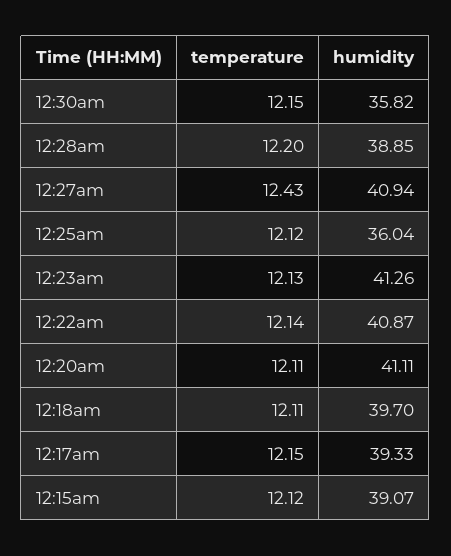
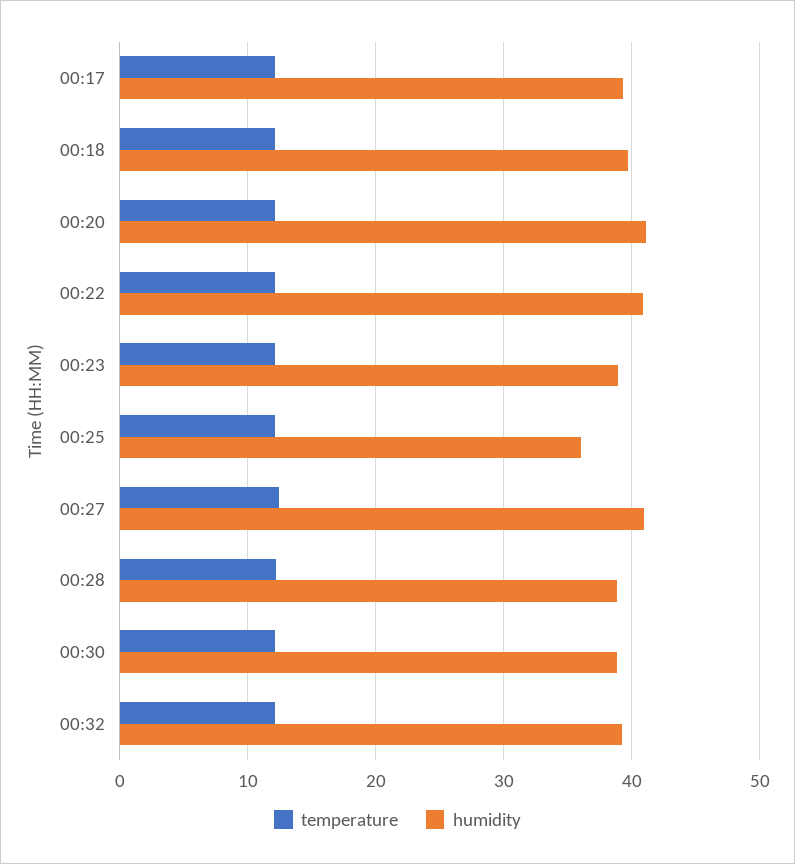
humidity, 12:30am: 35.82 -> 39
humidity, 12:23am: 41.26 -> 39
temperature, 12:15am: 12.12 -> none
humidity, 12:15am: 39.07 -> none
temperature, 00:32: none -> 12
humidity, 00:32: none -> 39

